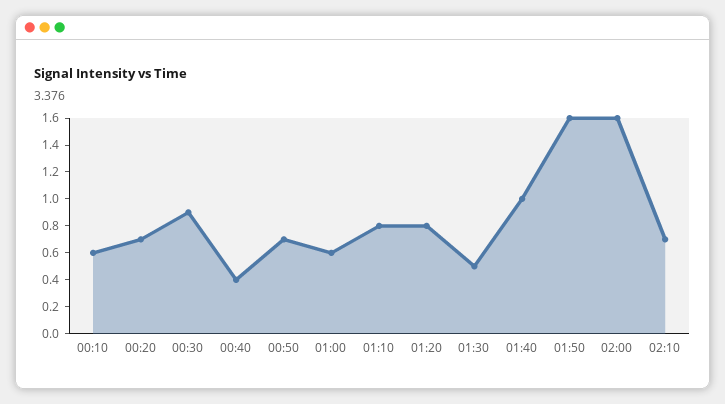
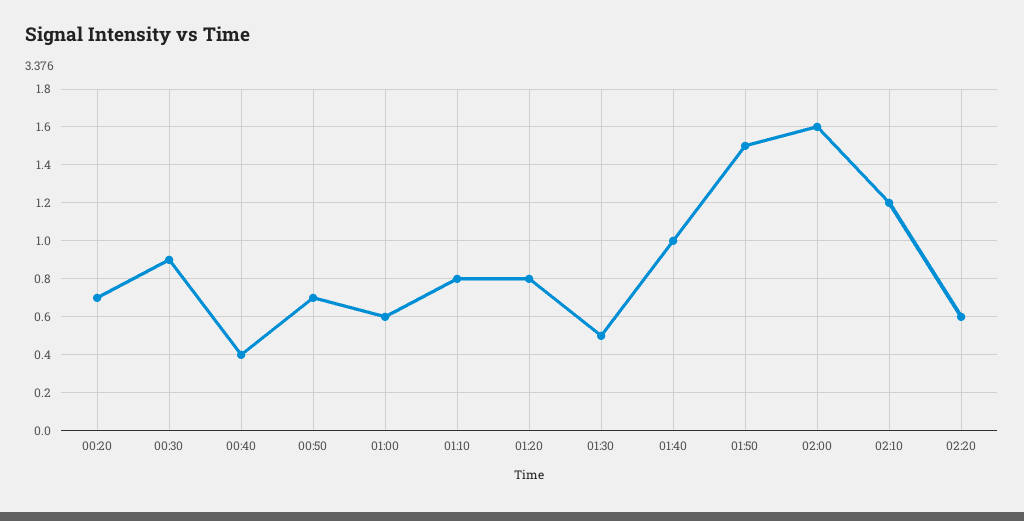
00:10: 0.6 -> none
01:50: 1.6 -> 1.5
02:10: 0.7 -> 1.2
02:20: none -> 0.6

